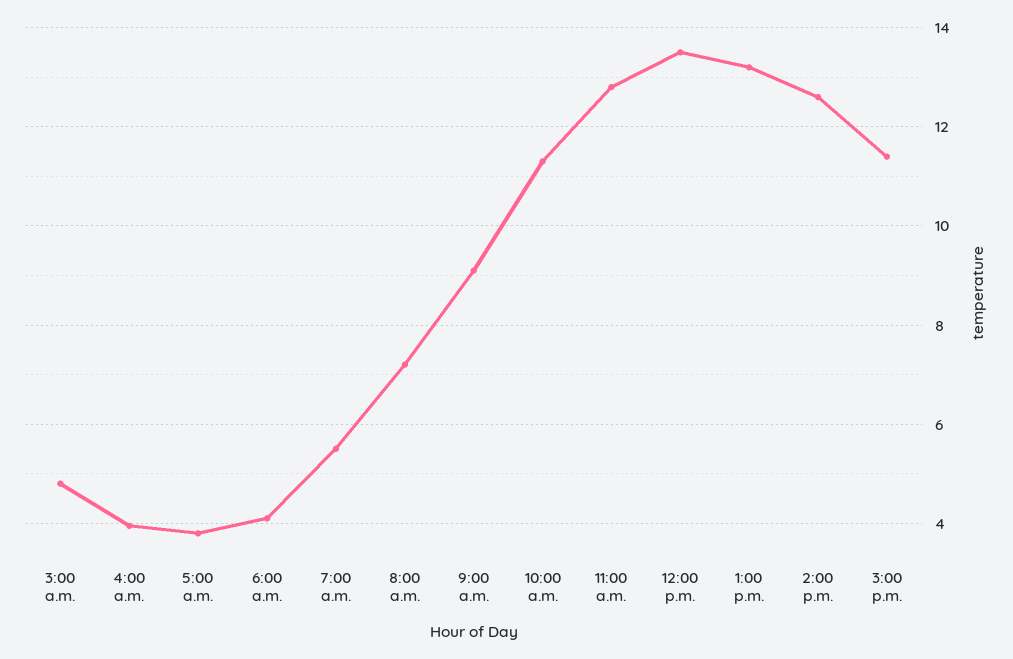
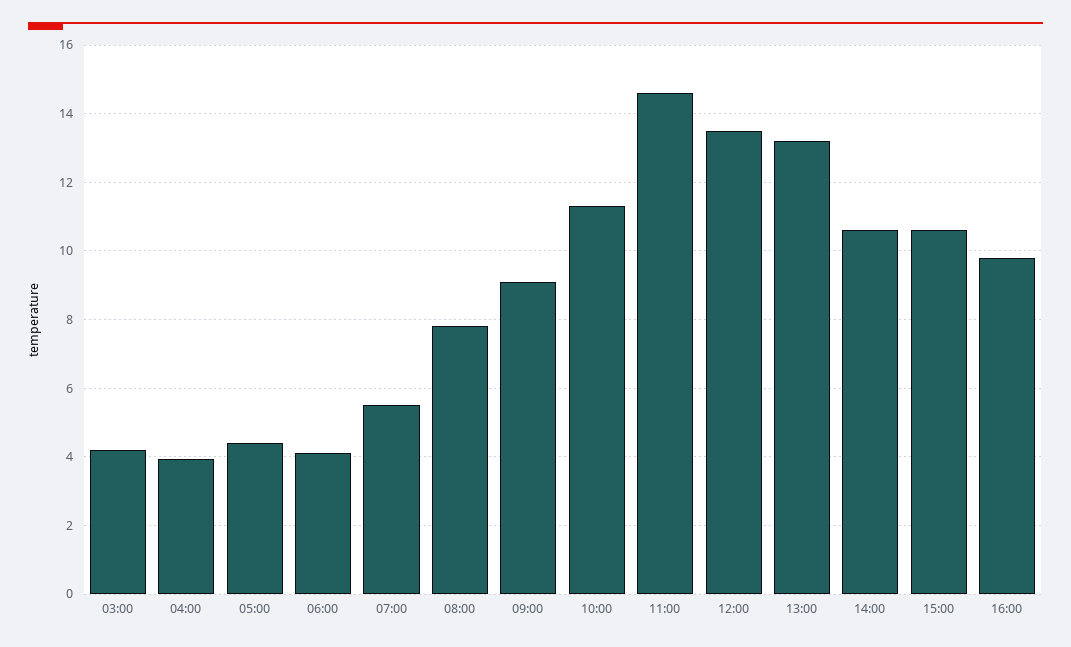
3:00 a.m.: 4.8 -> 4.2
5:00 a.m.: 3.8 -> 4.4
8:00 a.m.: 7.2 -> 7.8
11:00 a.m.: 12.8 -> 14.6
2:00 p.m.: 12.6 -> 10.6
3:00 p.m.: 11.4 -> 10.6
16:00: none -> 9.8

